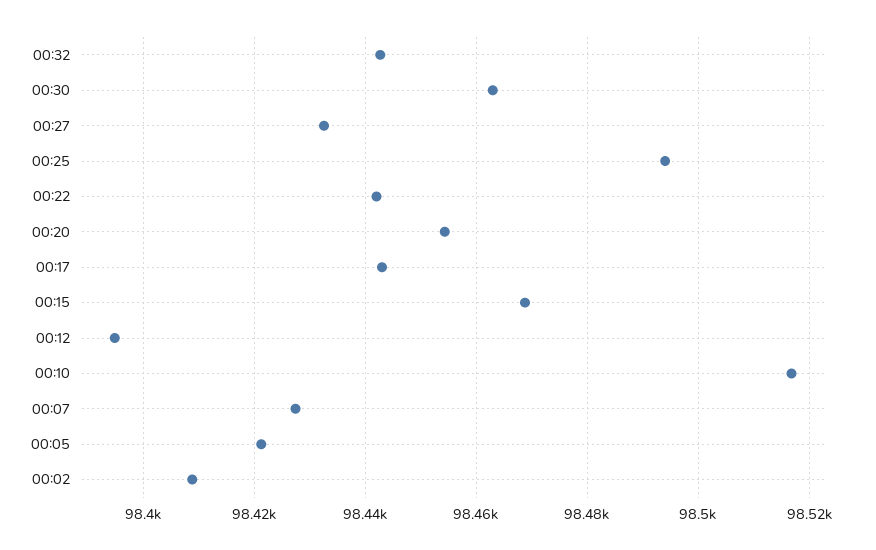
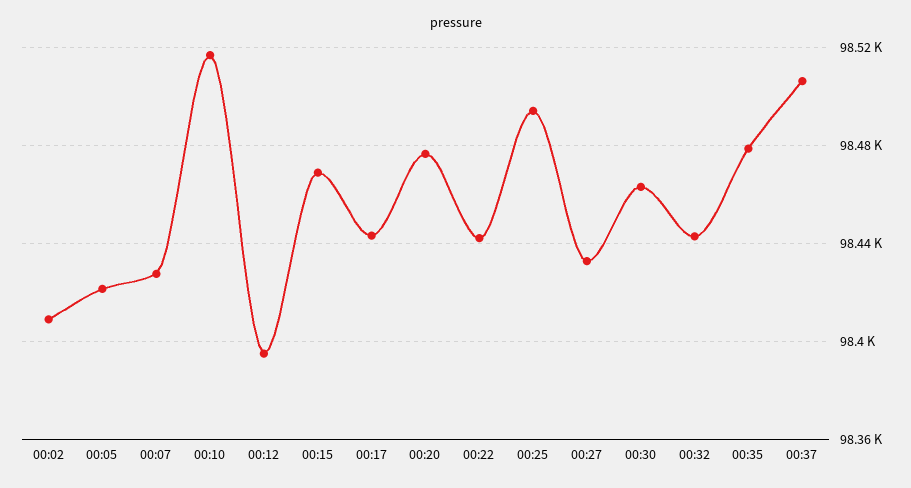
00:20: 98454 -> 98475
00:35: none -> 98480
00:37: none -> 98505

